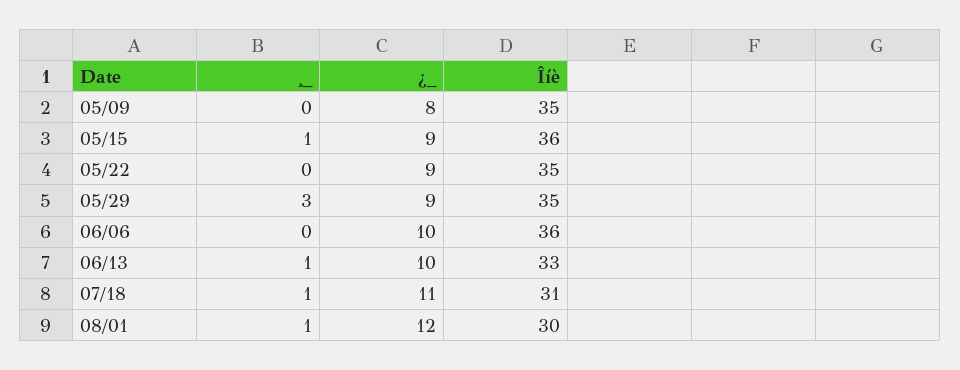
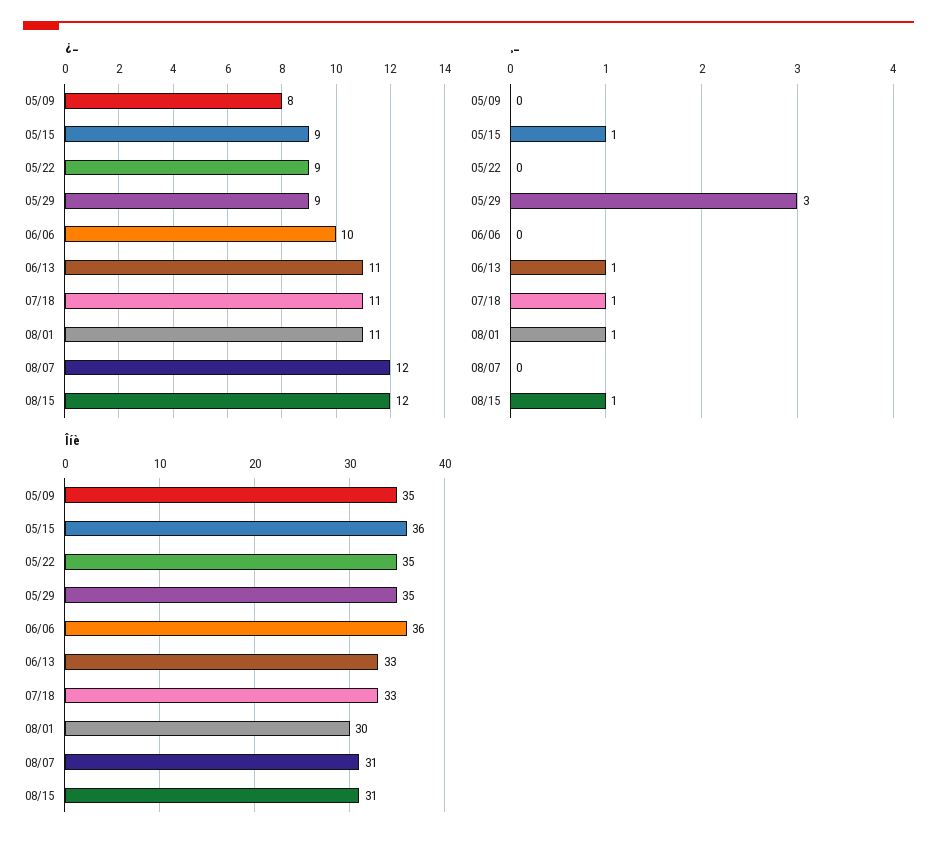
¿_, 06/13: 10 -> 11
Îíè, 07/18: 31 -> 33
¿_, 08/01: 12 -> 11
¿_, 08/07: none -> 12
¿_, 08/15: none -> 12
¸_, 08/07: none -> 0
¸_, 08/15: none -> 1
Îíè, 08/07: none -> 31
Îíè, 08/15: none -> 31

